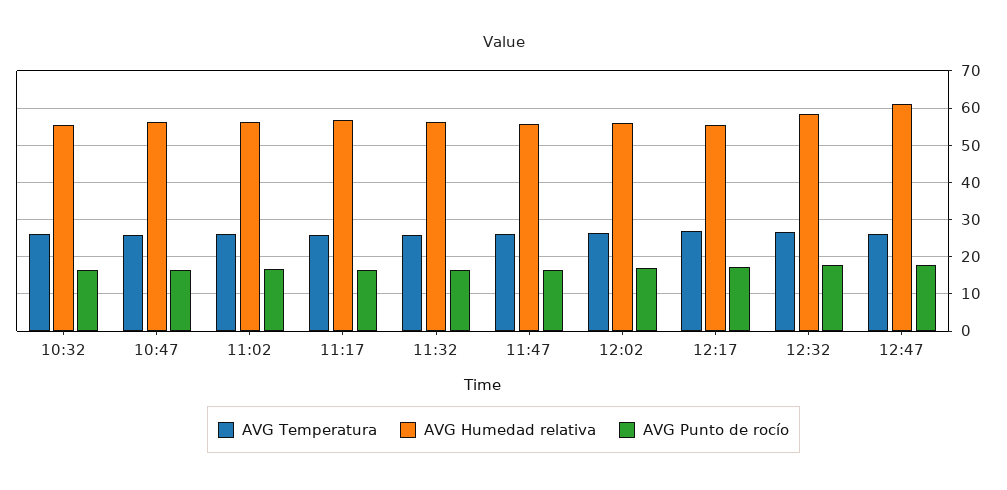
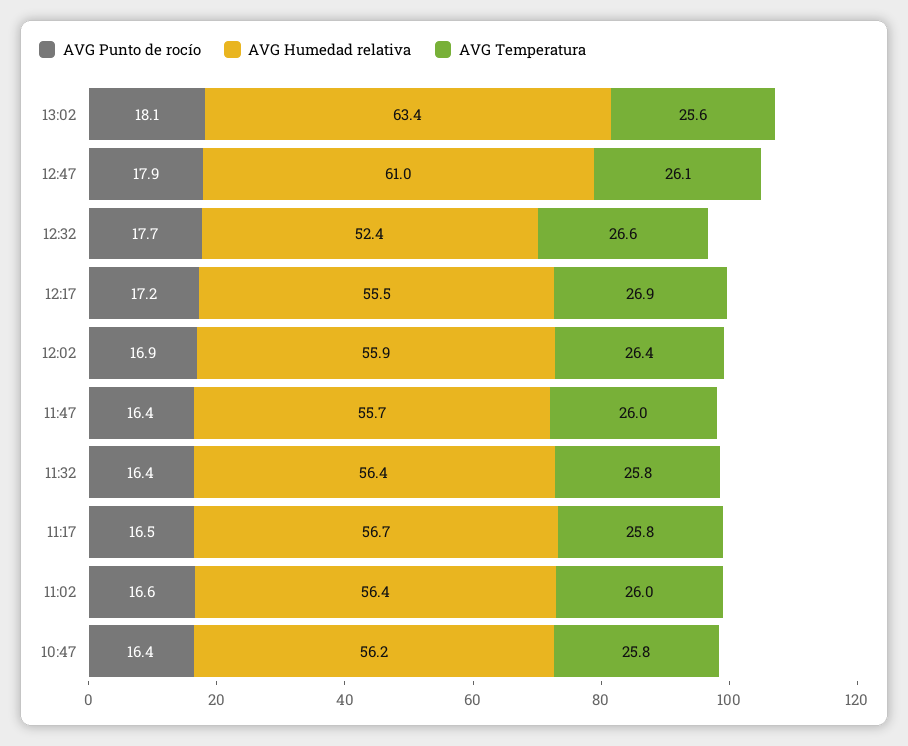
AVG Temperatura, 10:32: 26 -> none
AVG Humedad relativa, 10:32: 56 -> none
AVG Punto de rocío, 10:32: 16 -> none
AVG Humedad relativa, 12:32: 58 -> 52.4
AVG Punto de rocío, 13:02: none -> 18.1
AVG Humedad relativa, 13:02: none -> 63.4
AVG Temperatura, 13:02: none -> 25.6

